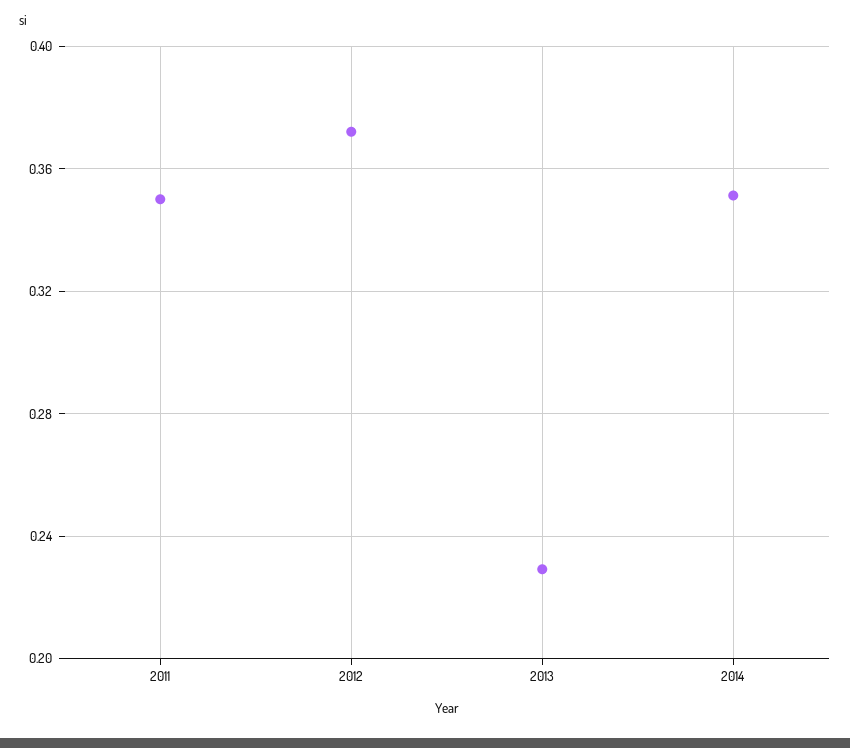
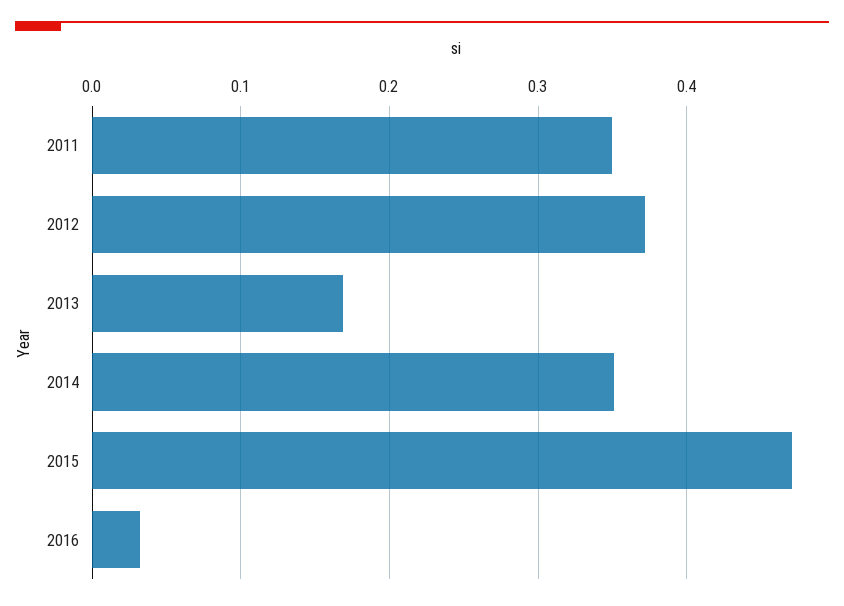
2013: 0.23 -> 0.17
2015: none -> 0.47
2016: none -> 0.03

